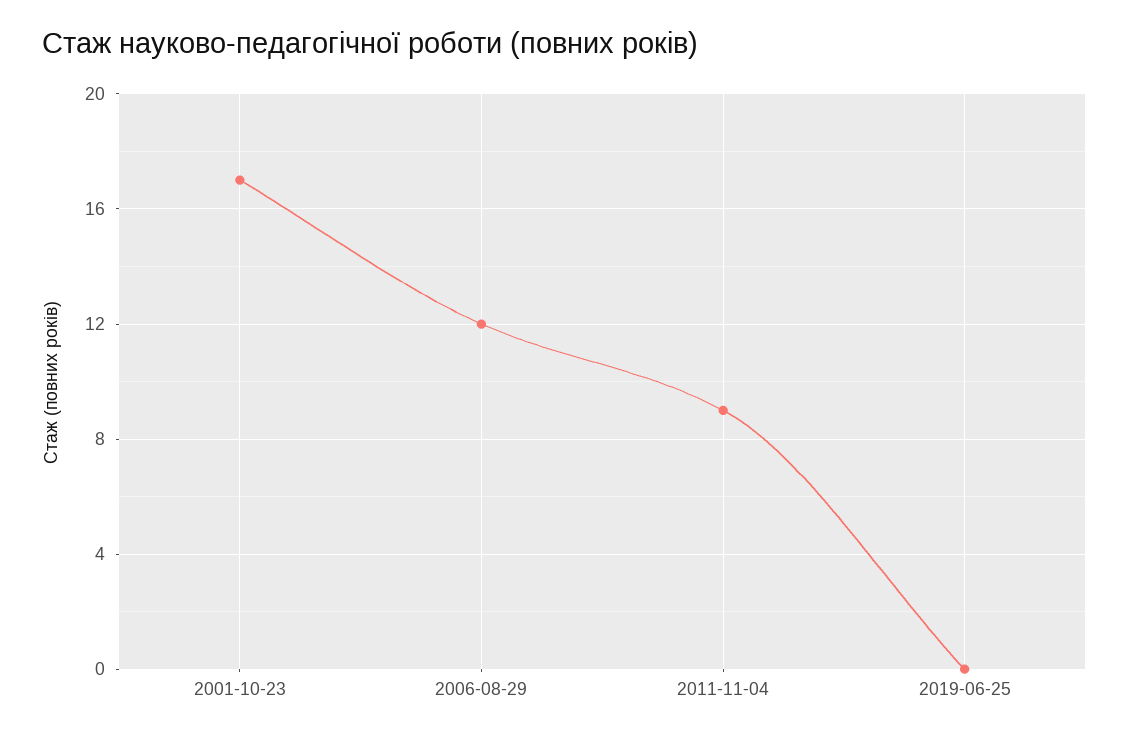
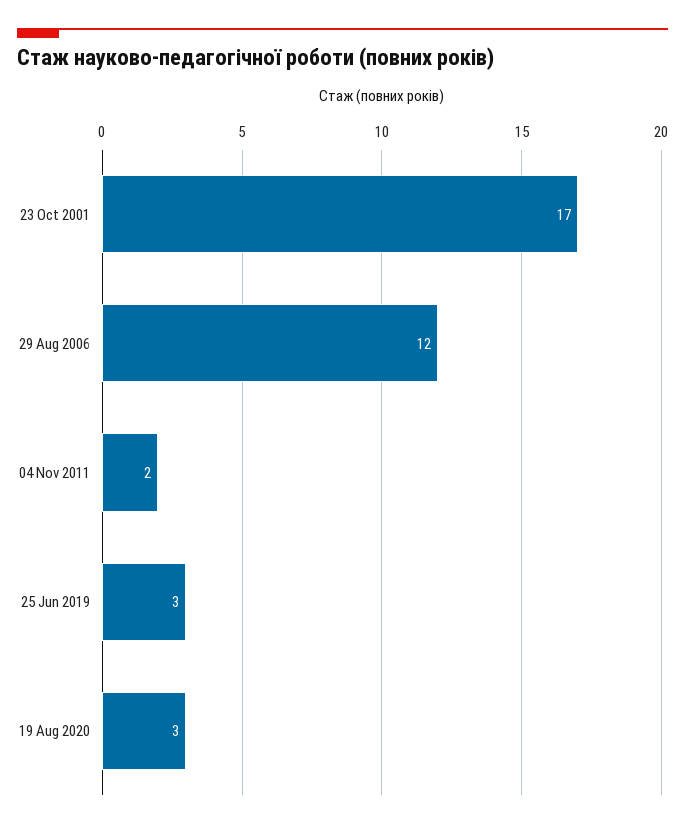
2011-11-04: 9 -> 2
2019-06-25: 0 -> 3
19 Aug 2020: none -> 3

